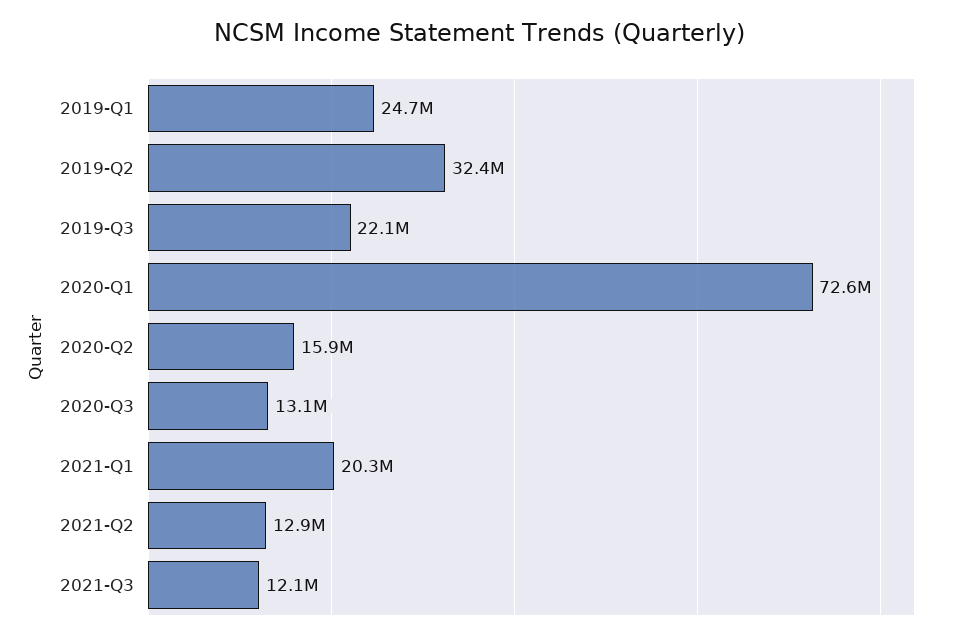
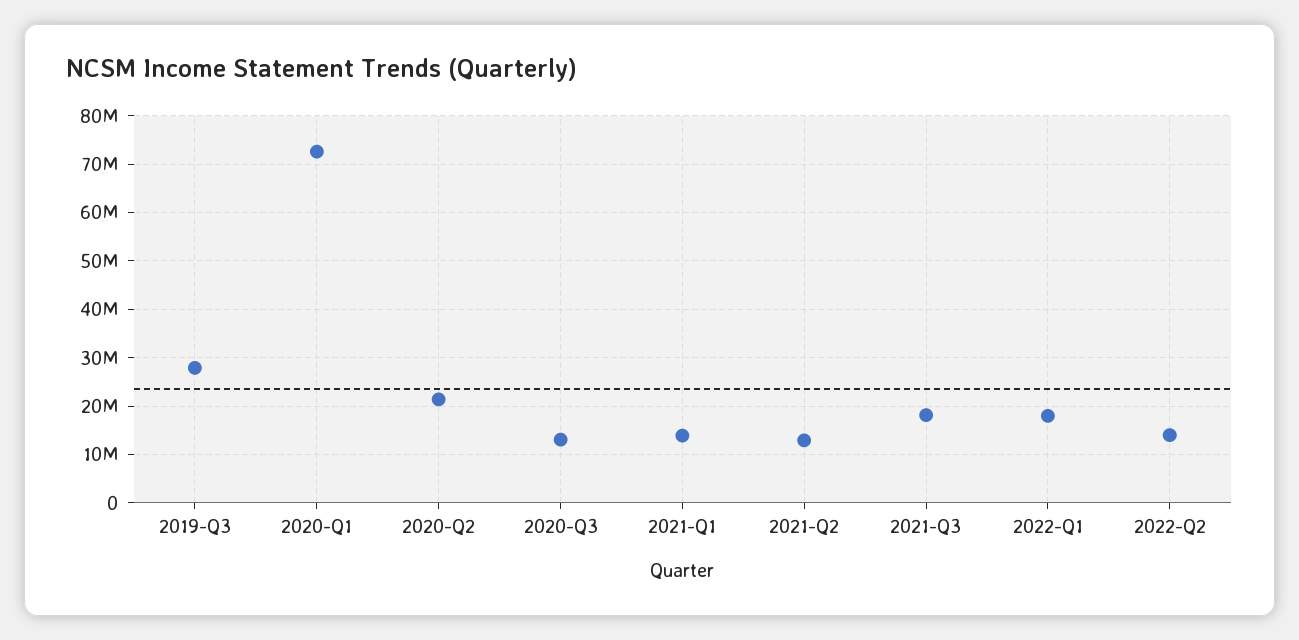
2019-Q1: 24700000 -> none
2019-Q2: 32400000 -> none
2019-Q3: 22100000 -> 28000000
2020-Q2: 15900000 -> 22000000
2021-Q1: 20300000 -> 14000000
2021-Q3: 12100000 -> 18000000
2022-Q1: none -> 18000000
2022-Q2: none -> 14000000

